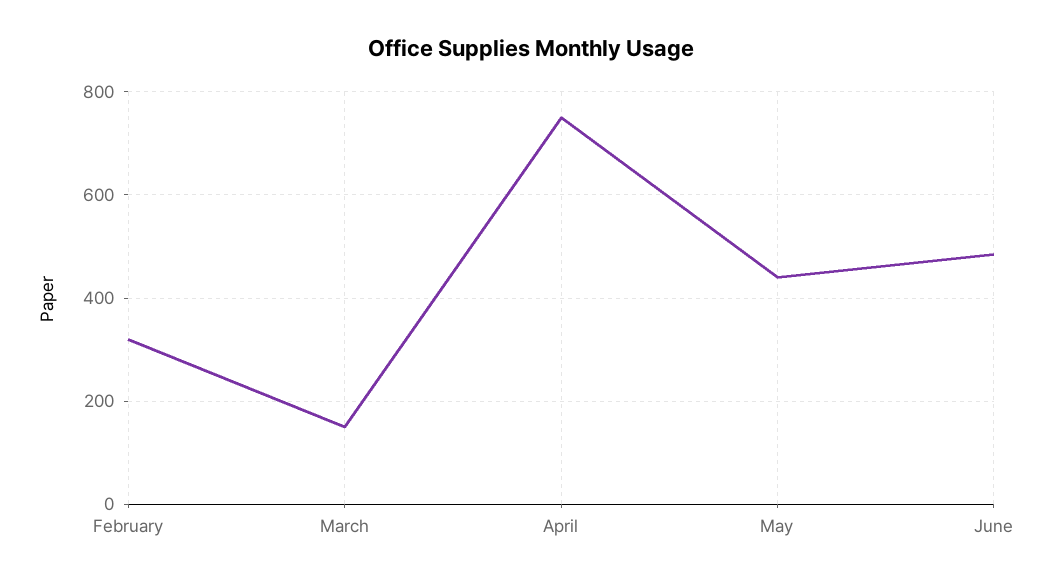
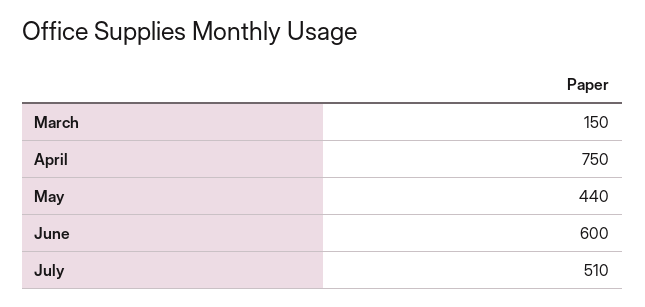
February: 320 -> none
June: 480 -> 600
July: none -> 510

